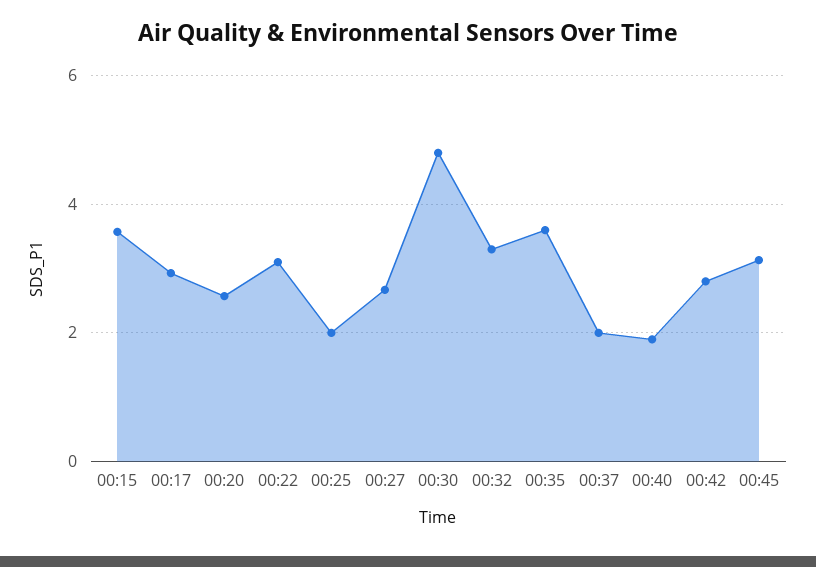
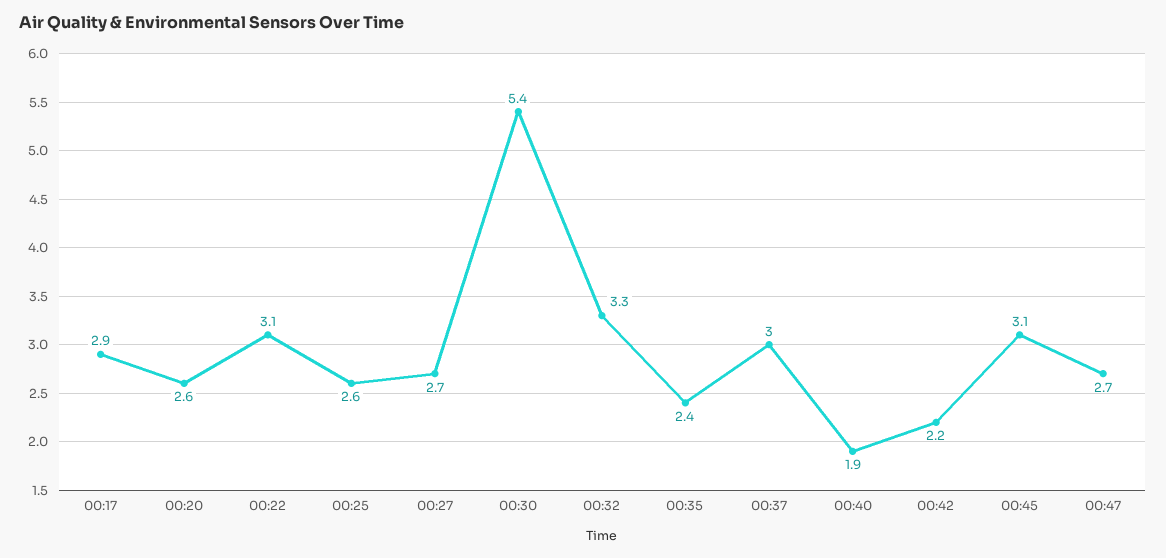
00:15: 3.6 -> none
00:25: 2 -> 2.6
00:30: 4.8 -> 5.4
00:35: 3.6 -> 2.4
00:37: 2 -> 3
00:42: 2.8 -> 2.2
00:47: none -> 2.7

